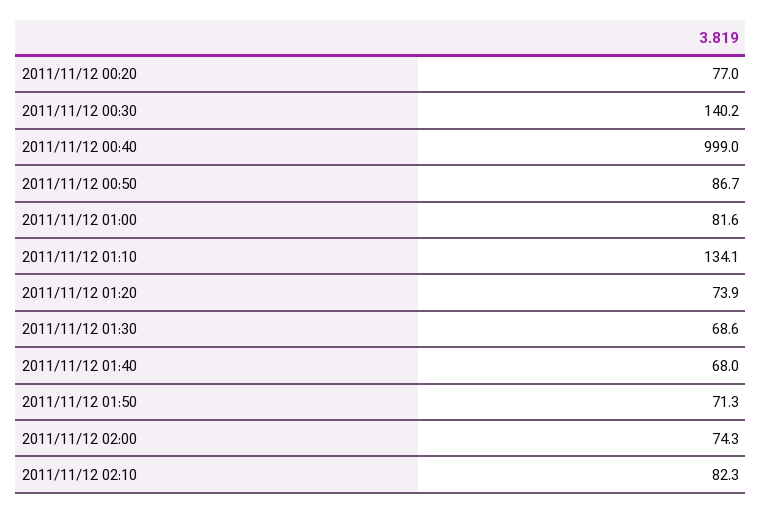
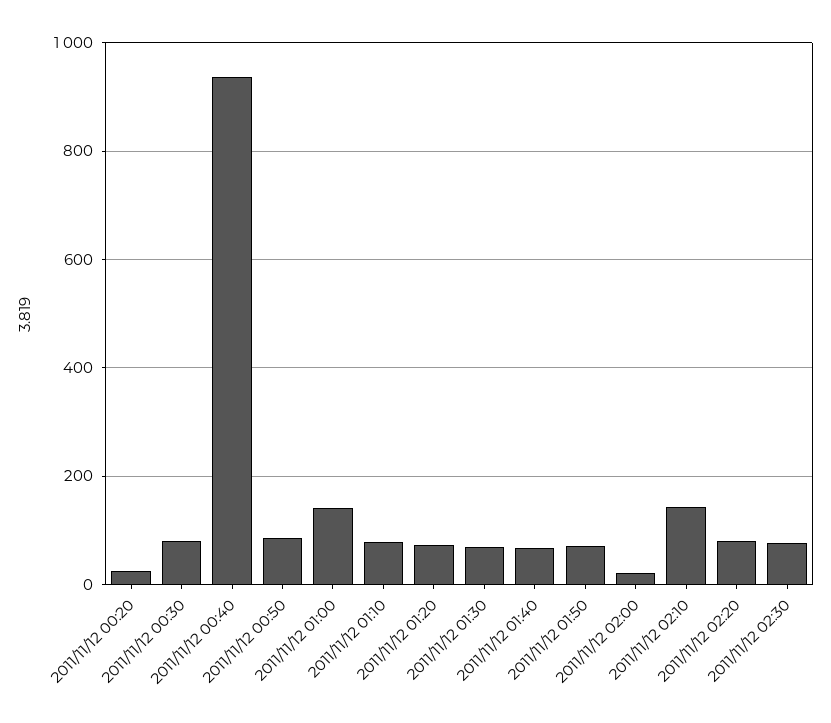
2011/11/12 00:20: 77 -> 20
2011/11/12 00:30: 140.2 -> 80
2011/11/12 00:40: 999 -> 940
2011/11/12 01:00: 81.6 -> 140
2011/11/12 01:10: 134.1 -> 80
2011/11/12 02:00: 74.3 -> 20
2011/11/12 02:10: 82.3 -> 140
2011/11/12 02:20: none -> 80
2011/11/12 02:30: none -> 80

